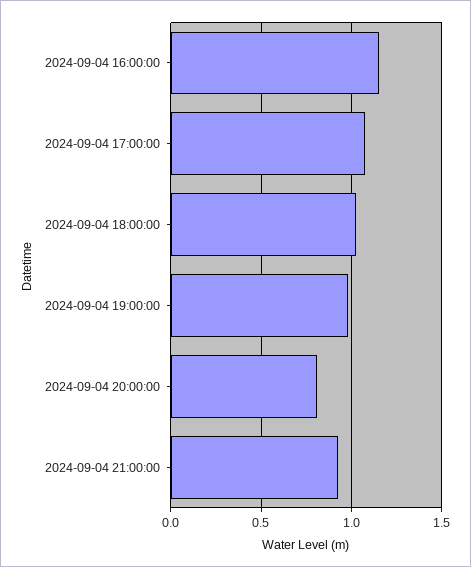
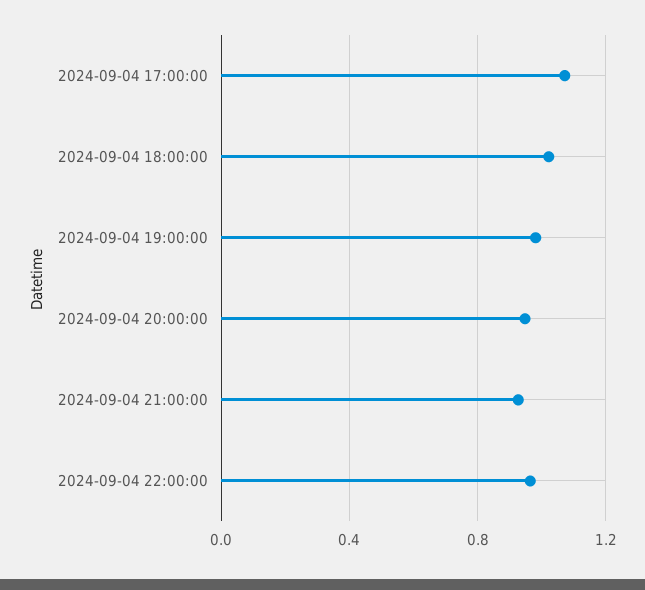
2024-09-04 16:00:00: 1.15 -> none
2024-09-04 20:00:00: 0.8 -> 0.95
2024-09-04 22:00:00: none -> 0.95

